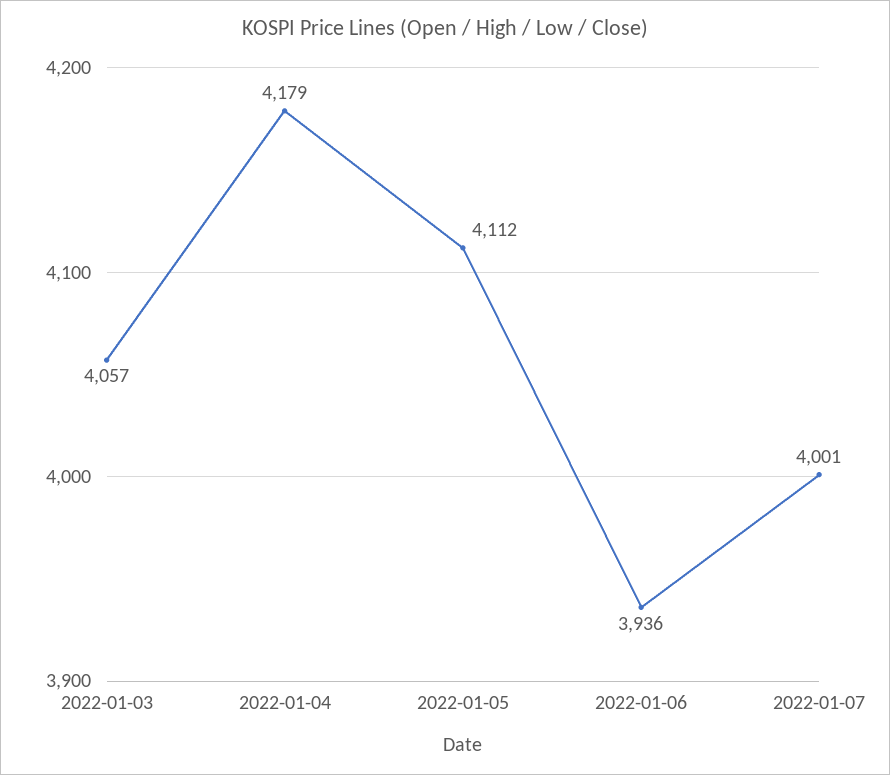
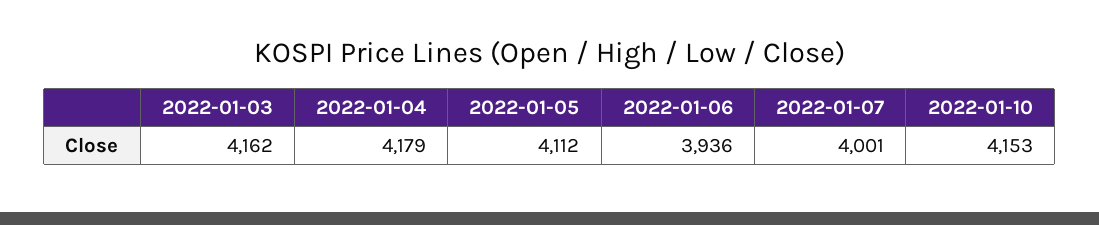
2022-01-03: 4057 -> 4162
2022-01-10: none -> 4153

